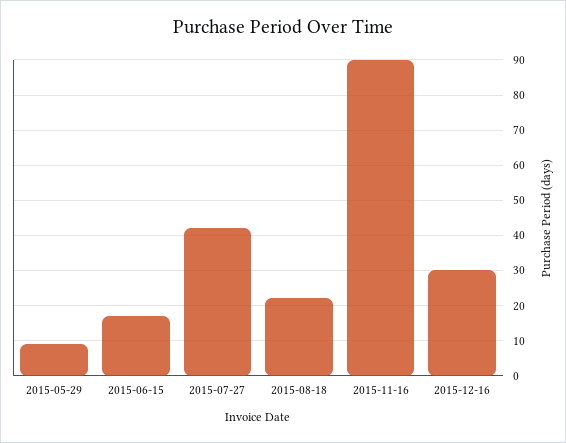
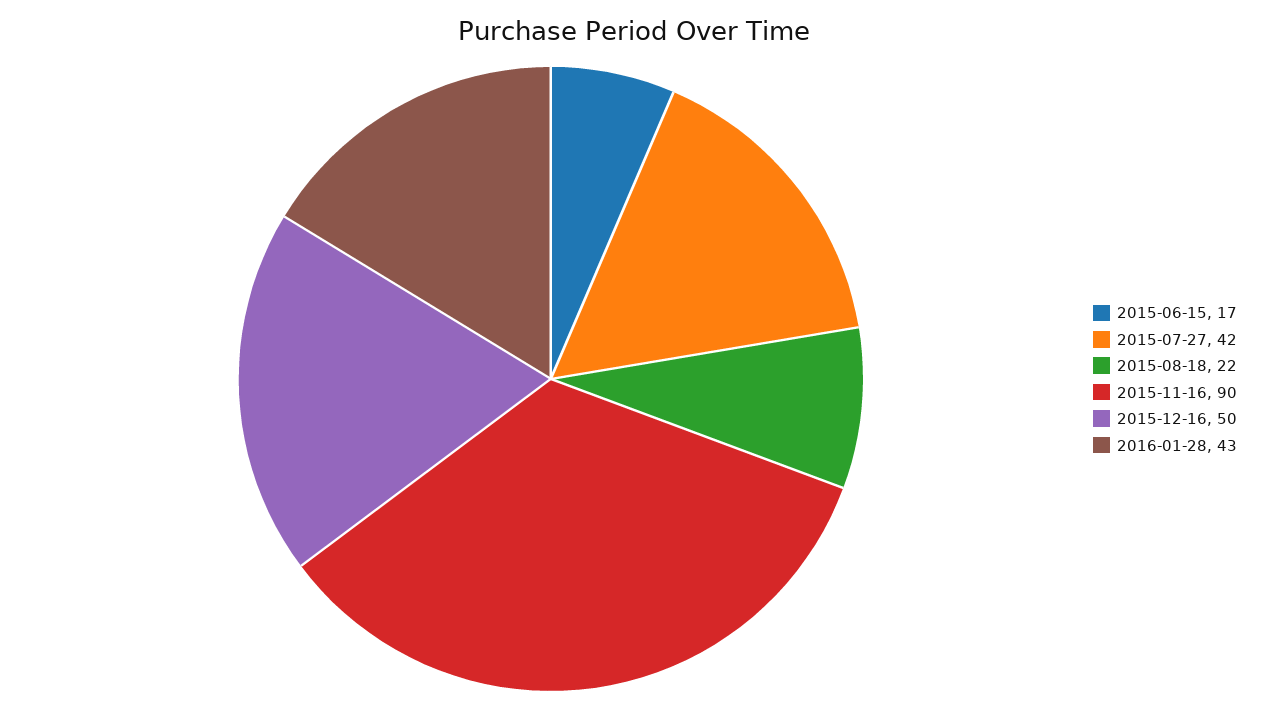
2015-05-29: 10 -> none
2015-12-16: 30 -> 50
2016-01-28: none -> 43

